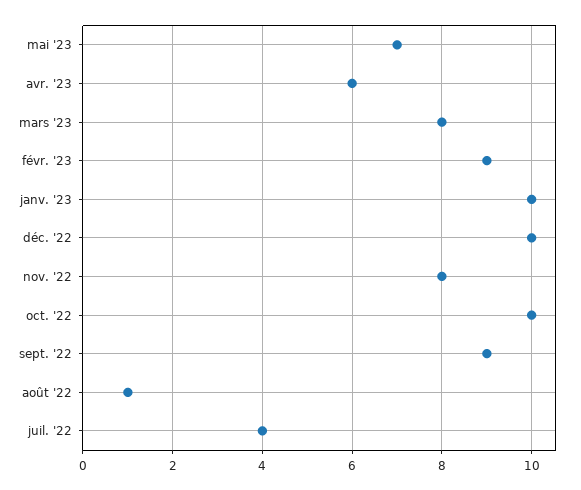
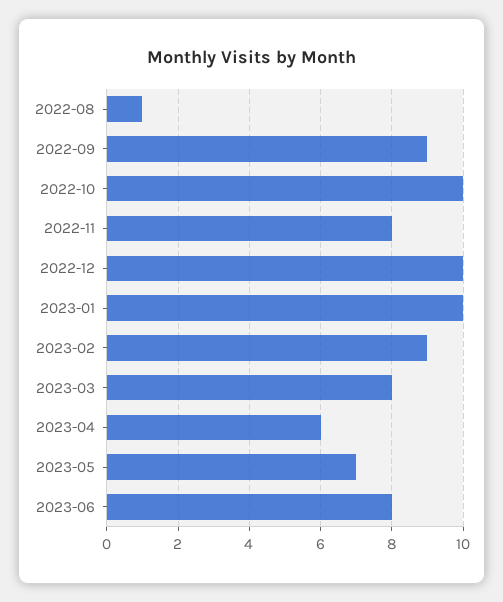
juil. '22: 4 -> none
2023-06: none -> 8

